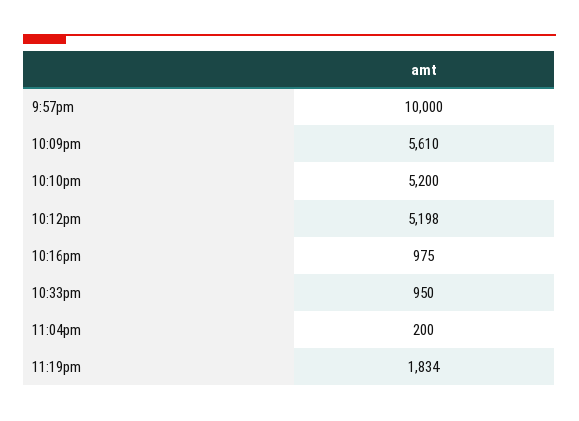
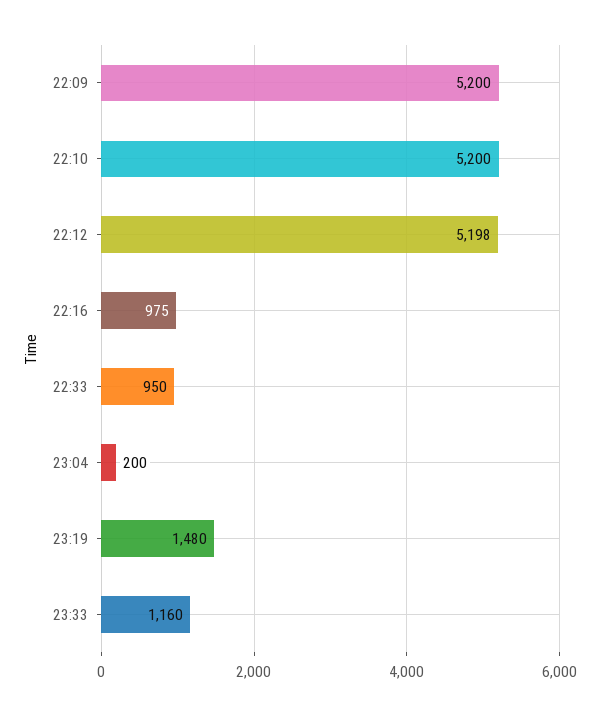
9:57pm: 10000 -> none
10:09pm: 5610 -> 5200
11:19pm: 1834 -> 1480
23:33: none -> 1160

